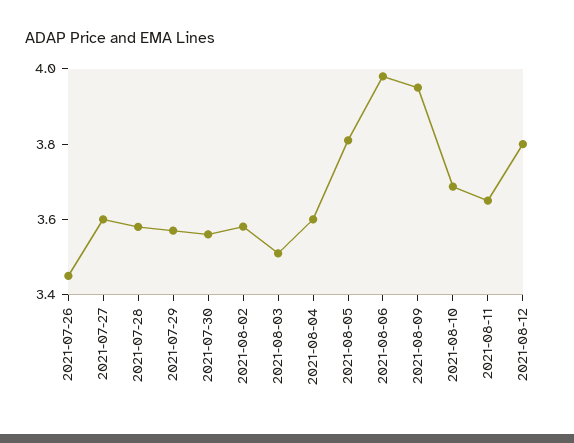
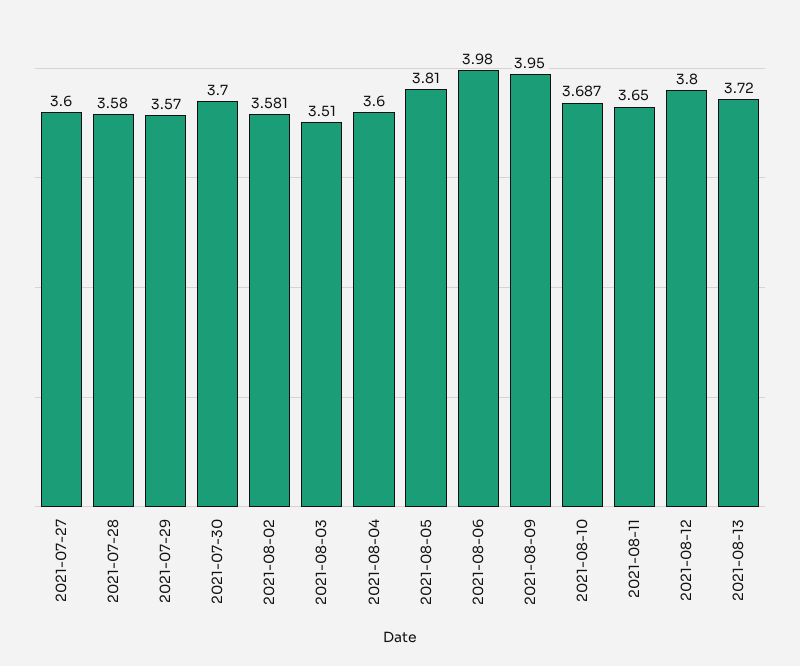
2021-07-26: 3.45 -> none
2021-07-30: 3.55 -> 3.7
2021-08-13: none -> 3.72

